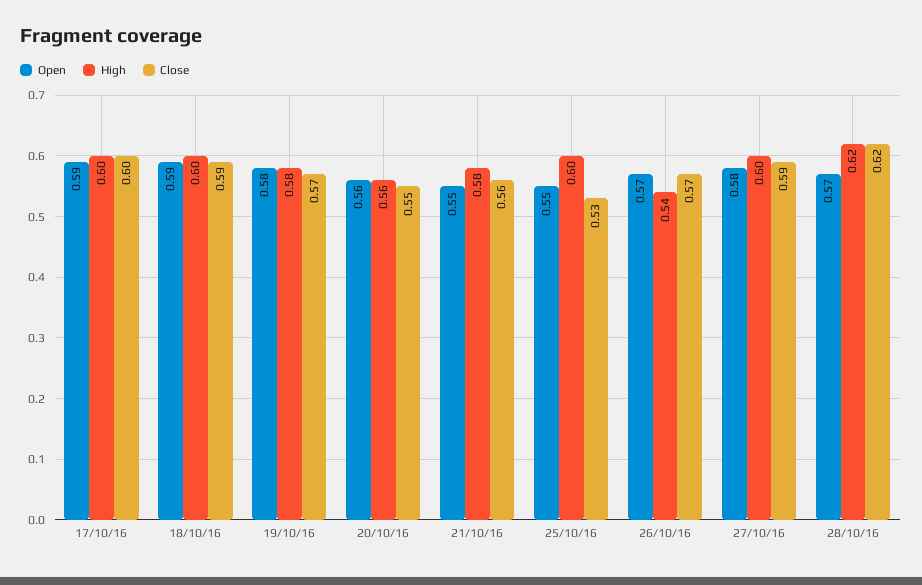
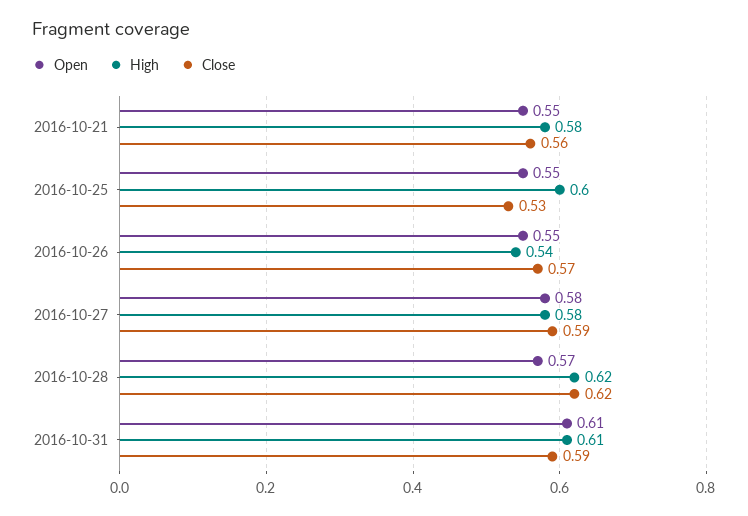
Open, 17/10/16: 0.59 -> none
High, 17/10/16: 0.6 -> none
Close, 17/10/16: 0.6 -> none
Open, 18/10/16: 0.59 -> none
High, 18/10/16: 0.6 -> none
Close, 18/10/16: 0.59 -> none
Open, 19/10/16: 0.58 -> none
High, 19/10/16: 0.58 -> none
Close, 19/10/16: 0.57 -> none
Open, 20/10/16: 0.56 -> none
High, 20/10/16: 0.56 -> none
Close, 20/10/16: 0.55 -> none
Open, 26/10/16: 0.57 -> 0.55
High, 27/10/16: 0.6 -> 0.58
Open, 2016-10-31: none -> 0.61
High, 2016-10-31: none -> 0.61
Close, 2016-10-31: none -> 0.59

